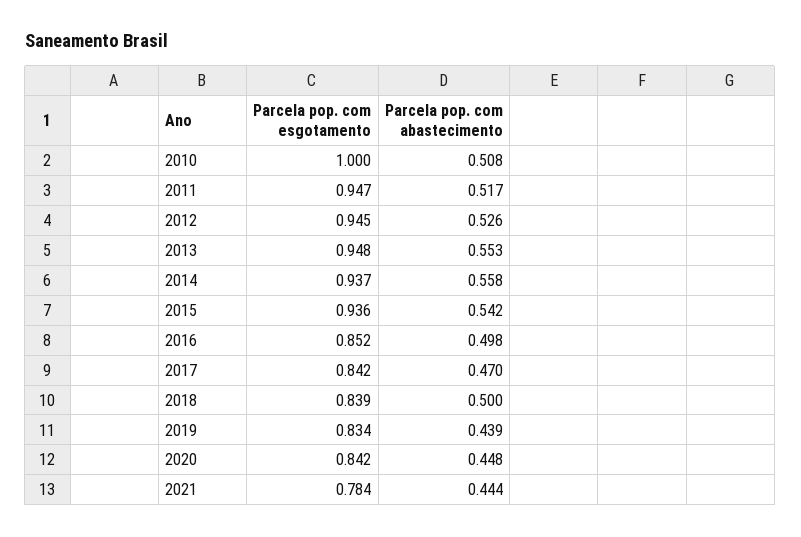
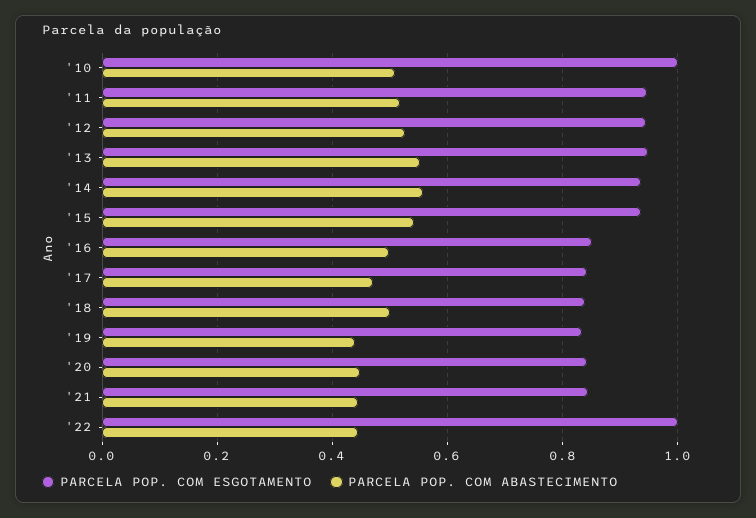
Parcela pop. com esgotamento, 2021: 0.784 -> 0.84
Parcela pop. com esgotamento, '22: none -> 1
Parcela pop. com abastecimento, '22: none -> 0.44

